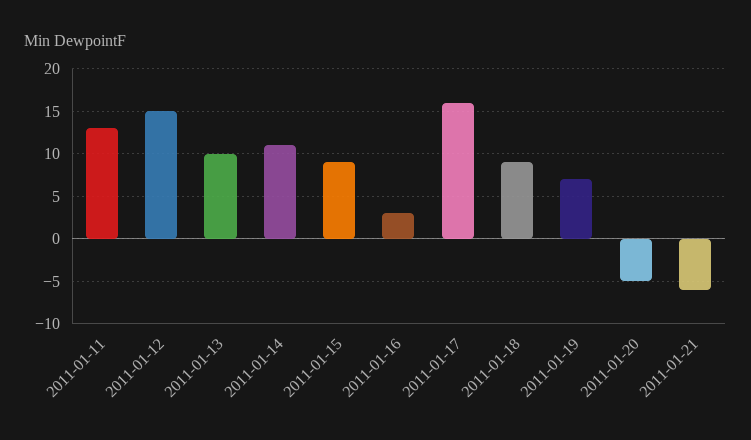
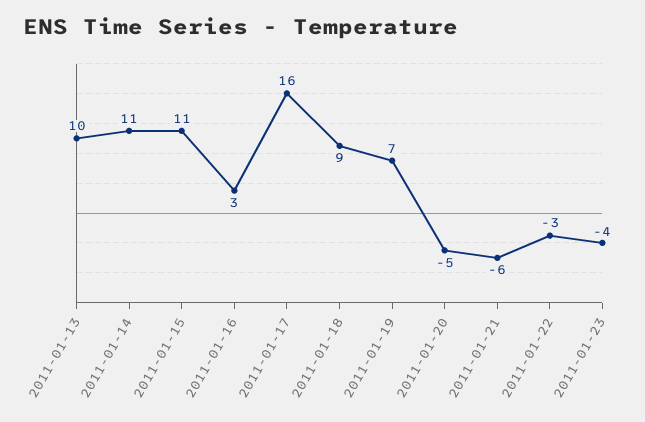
2011-01-11: 13 -> none
2011-01-12: 15 -> none
2011-01-15: 9 -> 11
2011-01-22: none -> -3
2011-01-23: none -> -4

